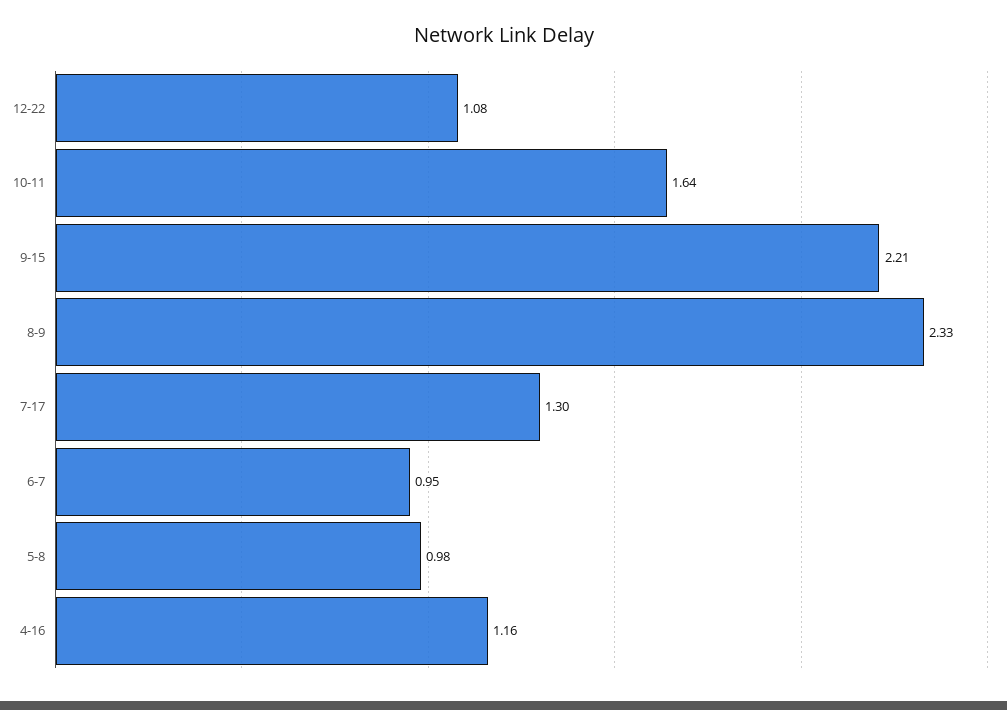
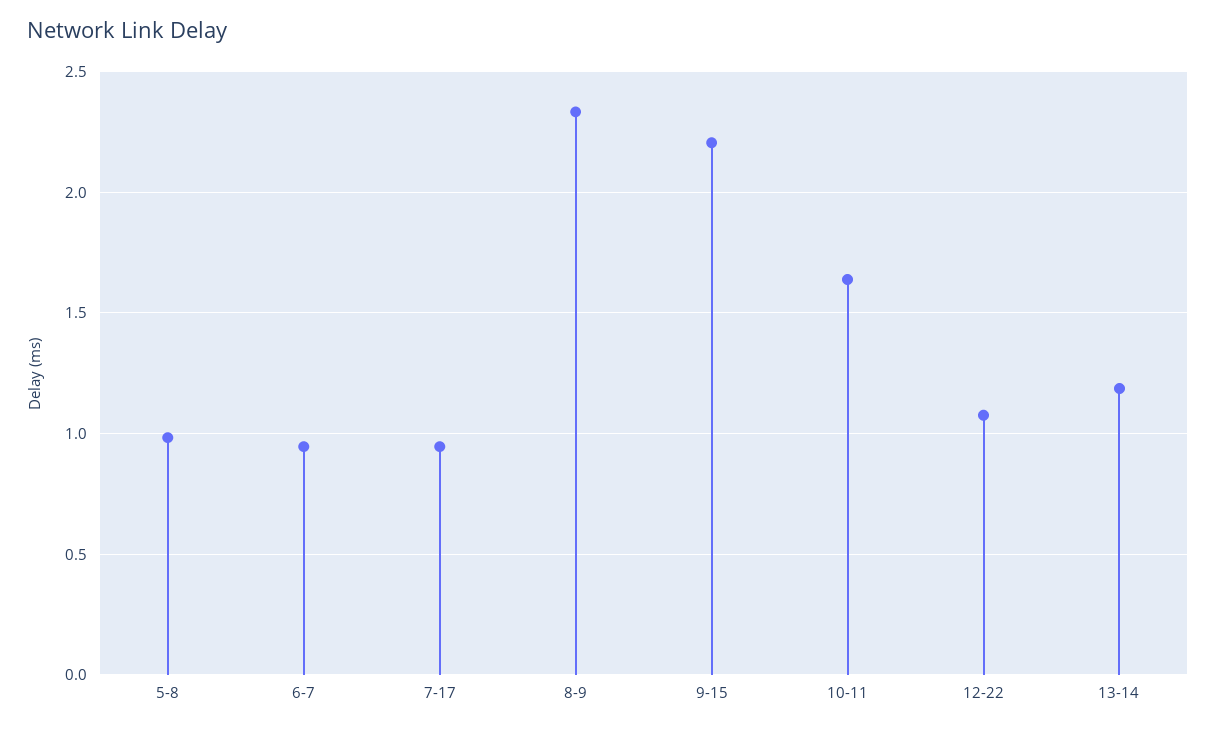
7-17: 1.3 -> 0.95
4-16: 1.16 -> none
13-14: none -> 1.2

